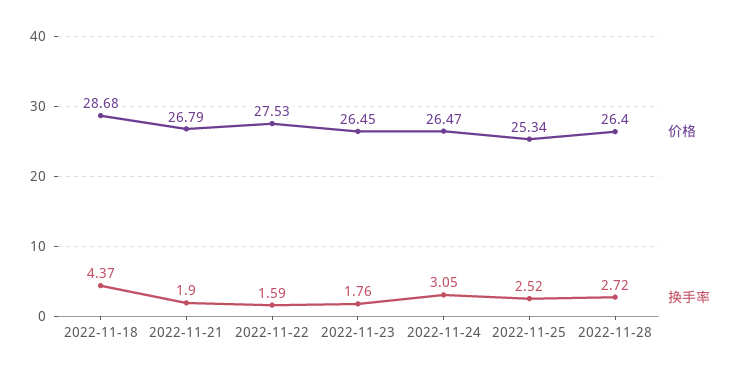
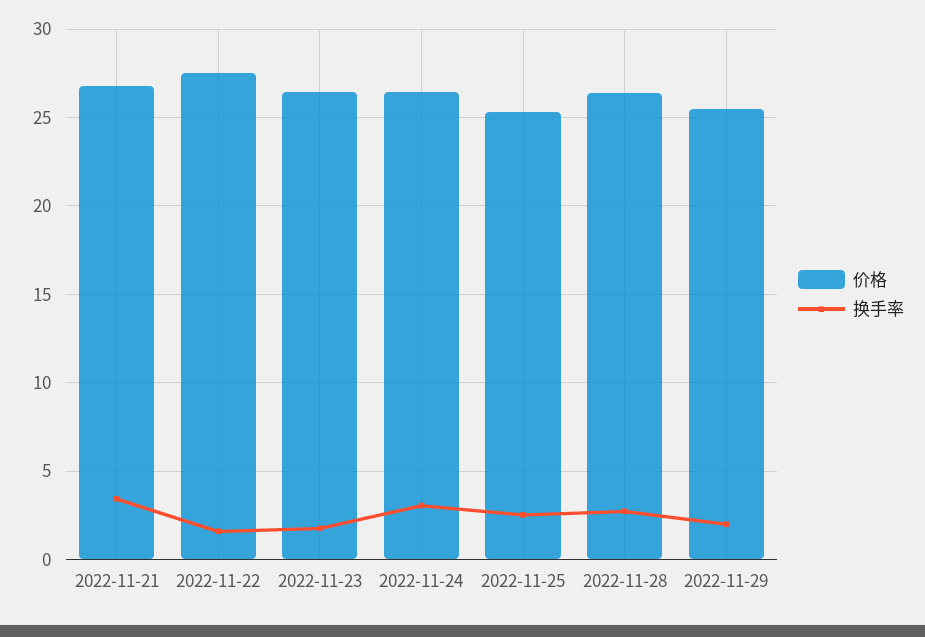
价格, 2022-11-18: 28.68 -> none
换手率, 2022-11-18: 4.37 -> none
换手率, 2022-11-21: 1.9 -> 3.5
价格, 2022-11-29: none -> 25.5
换手率, 2022-11-29: none -> 2

